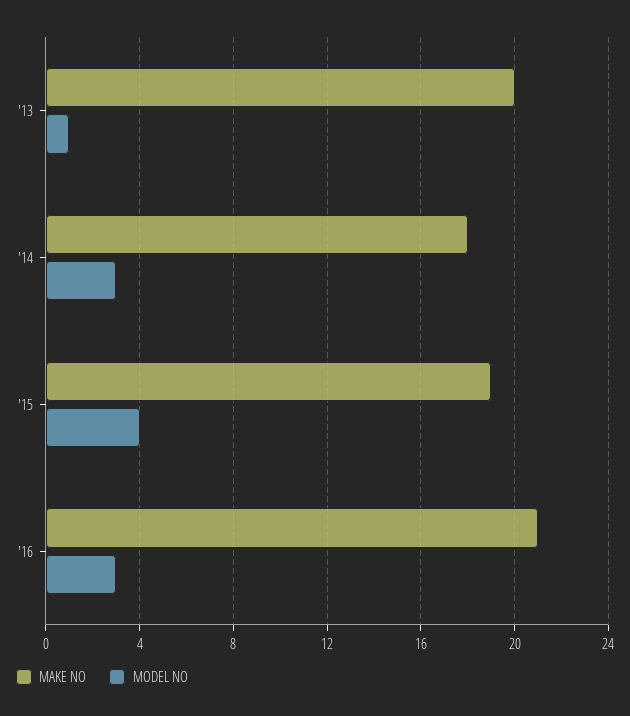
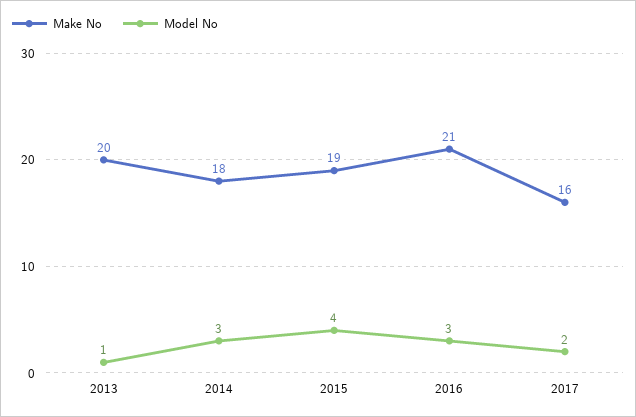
MAKE NO, 2017: none -> 16
MODEL NO, 2017: none -> 2

